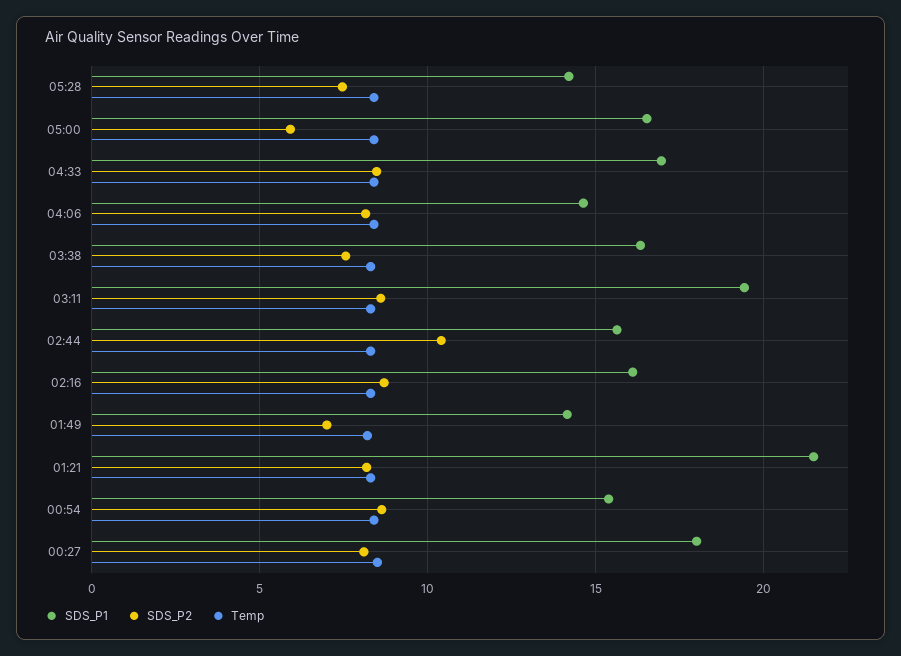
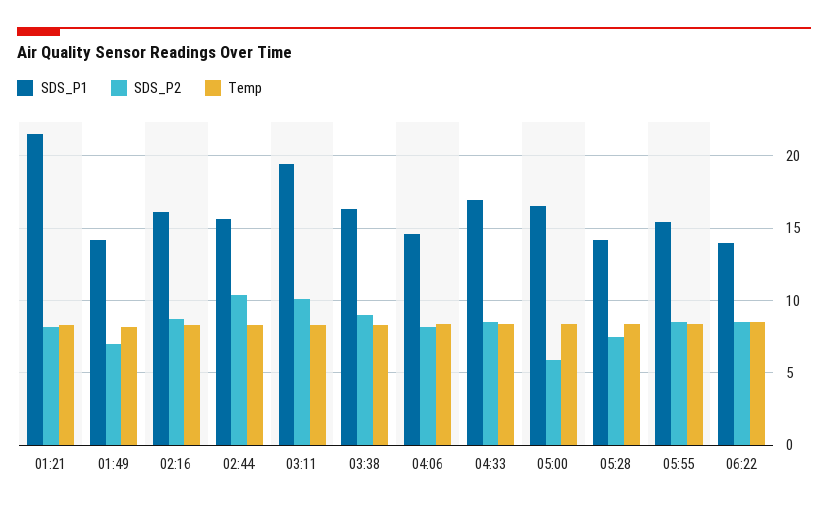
SDS_P2, 03:38: 7.5 -> 9
SDS_P2, 03:11: 8.5 -> 10
SDS_P1, 00:54: 15.5 -> none
SDS_P2, 00:54: 8.5 -> none
Temp, 00:54: 8.5 -> none
SDS_P1, 00:27: 18 -> none
SDS_P2, 00:27: 8 -> none
Temp, 00:27: 8.5 -> none
SDS_P1, 05:55: none -> 15.5
SDS_P2, 05:55: none -> 8.5
Temp, 05:55: none -> 8.5
SDS_P1, 06:22: none -> 14
SDS_P2, 06:22: none -> 8.5
Temp, 06:22: none -> 8.5

